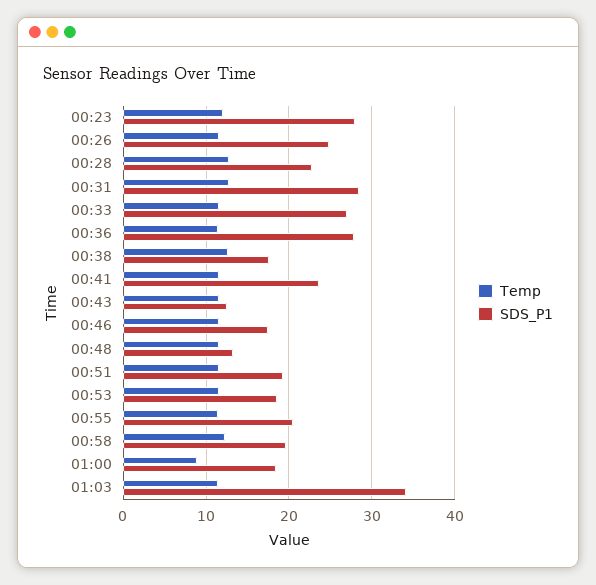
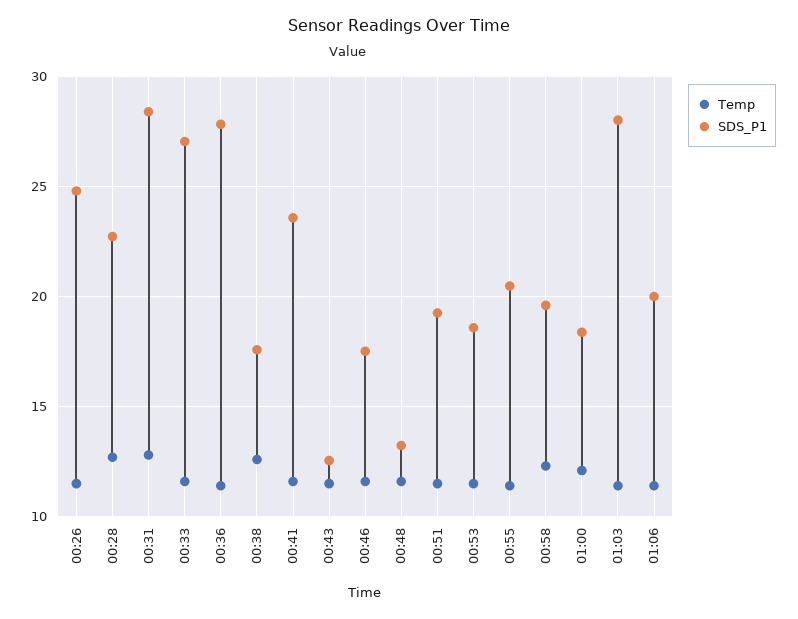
Temp, 00:23: 12 -> none
SDS_P1, 00:23: 28 -> none
Temp, 01:00: 9 -> 12
SDS_P1, 01:03: 34 -> 28
Temp, 01:06: none -> 11.5
SDS_P1, 01:06: none -> 20

